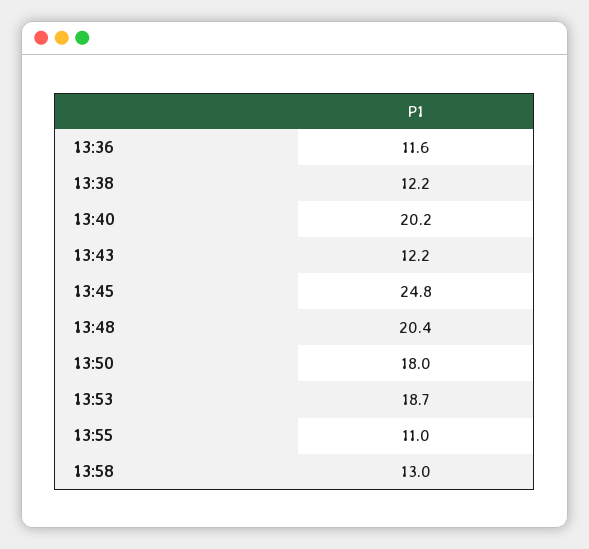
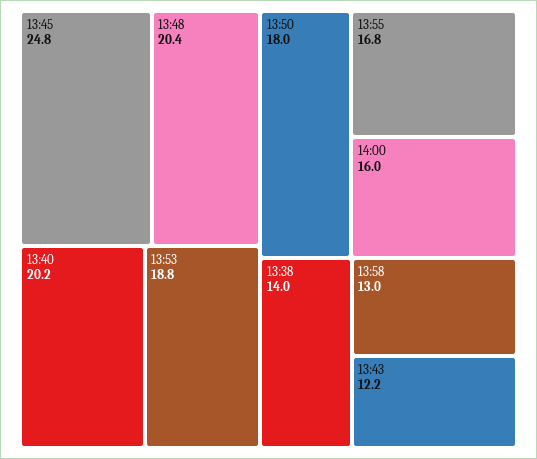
13:36: 11.6 -> none
13:38: 12.2 -> 14
13:53: 18.7 -> 18.8
13:55: 11 -> 16.8
14:00: none -> 16

